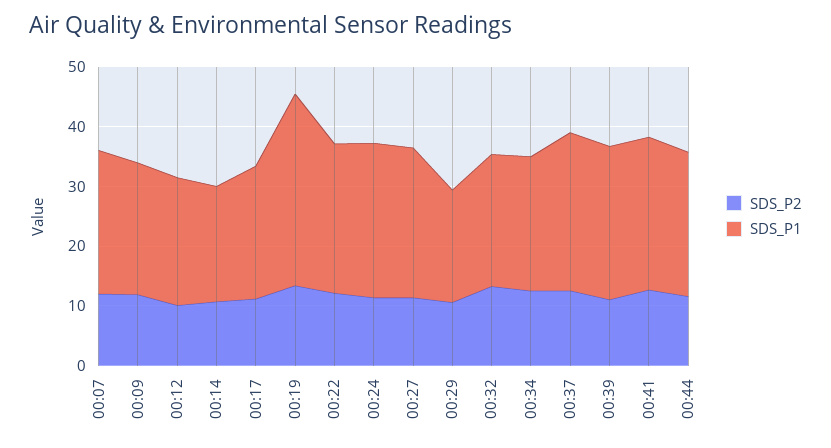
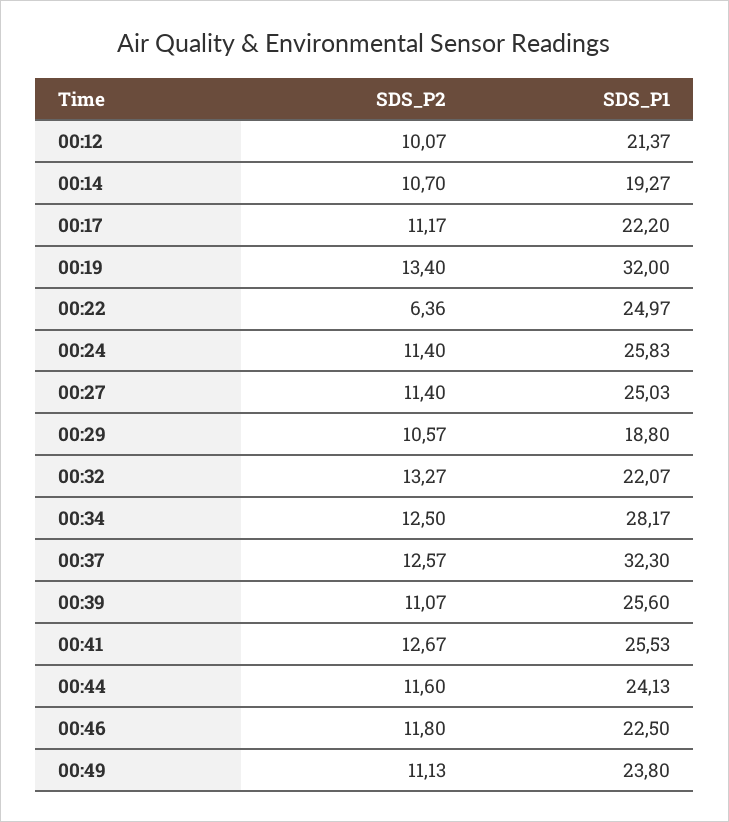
SDS_P2, 00:07: 12 -> none
SDS_P1, 00:07: 24 -> none
SDS_P2, 00:09: 12 -> none
SDS_P1, 00:09: 22 -> none
SDS_P2, 00:22: 12 -> 6.36
SDS_P1, 00:34: 22 -> 28.17
SDS_P1, 00:37: 26 -> 32.3
SDS_P2, 00:46: none -> 11.8
SDS_P1, 00:46: none -> 22.5
SDS_P2, 00:49: none -> 11.13
SDS_P1, 00:49: none -> 23.8

